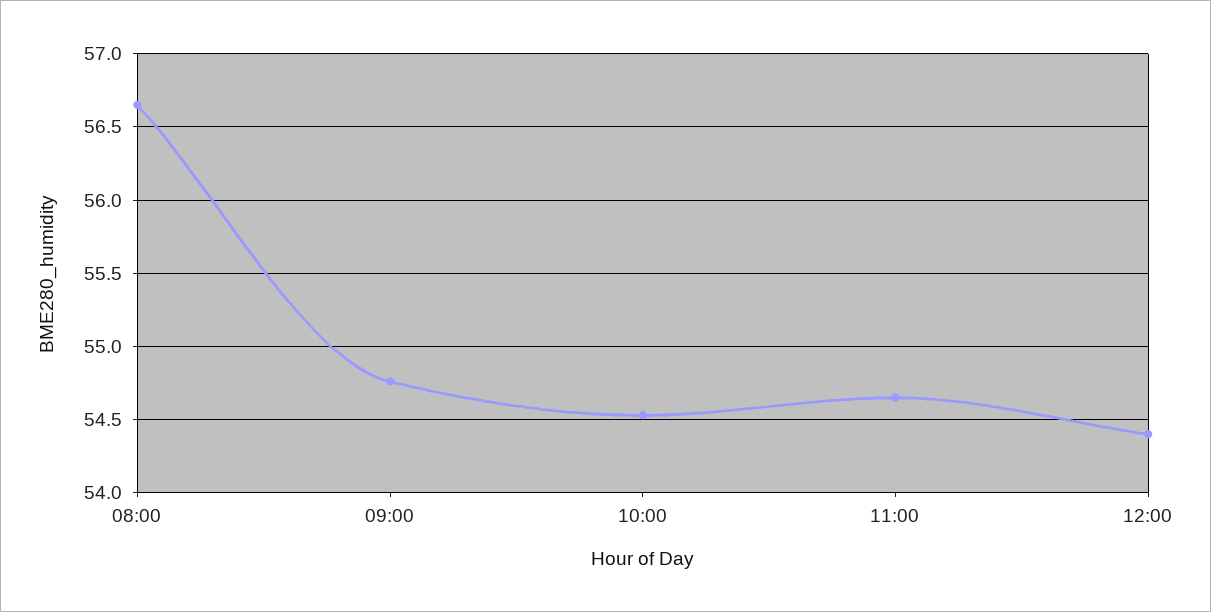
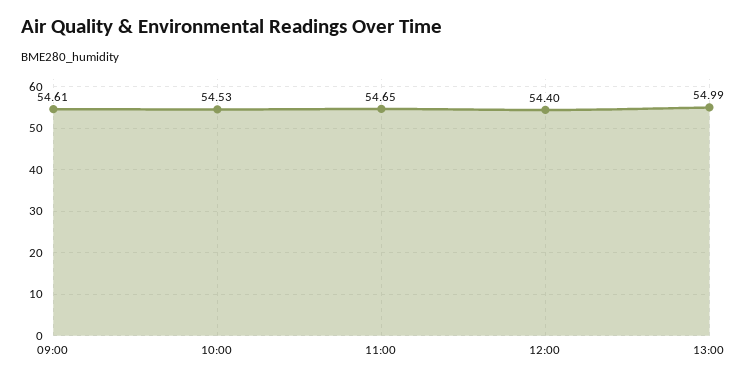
08:00: 56.65 -> none
09:00: 54.75 -> 54.61
13:00: none -> 54.99

